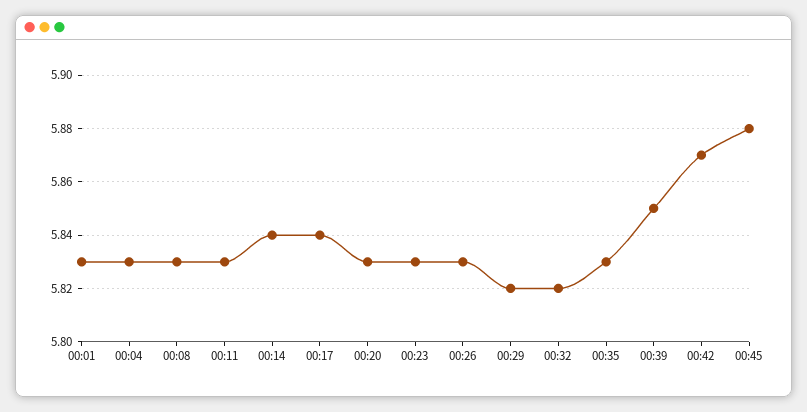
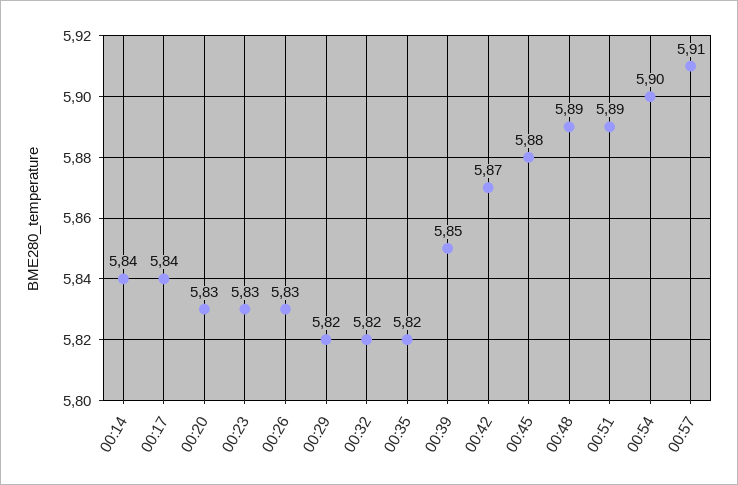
00:01: 5.83 -> none
00:04: 5.83 -> none
00:08: 5.83 -> none
00:11: 5.83 -> none
00:35: 5.83 -> 5.82
00:48: none -> 5.89
00:51: none -> 5.89
00:54: none -> 5.9
00:57: none -> 5.91

